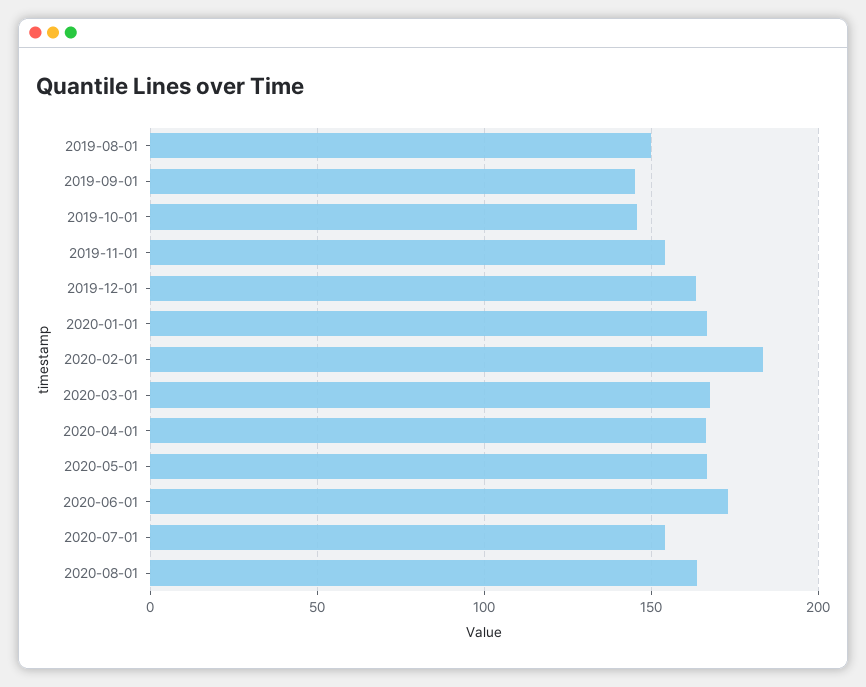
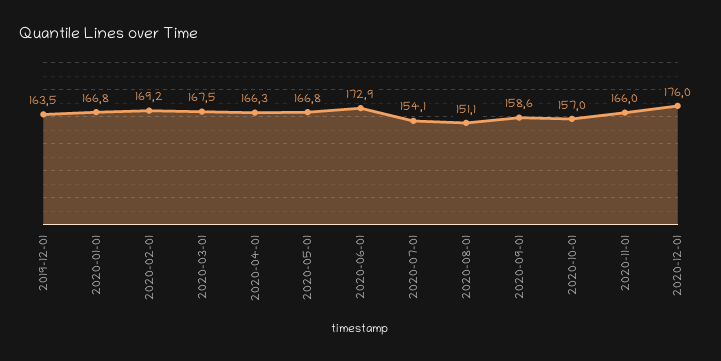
2019-08-01: 150 -> none
2019-09-01: 145 -> none
2019-10-01: 145 -> none
2019-11-01: 155 -> none
2020-02-01: 185 -> 169.2
2020-08-01: 165 -> 151.1
2020-09-01: none -> 158.6
2020-10-01: none -> 157
2020-11-01: none -> 166
2020-12-01: none -> 176

